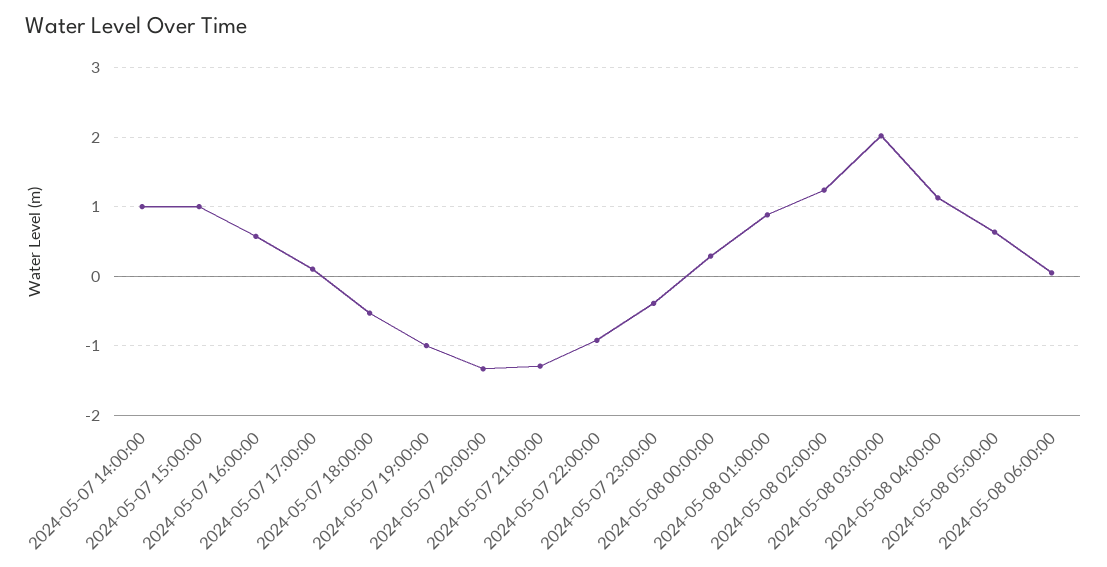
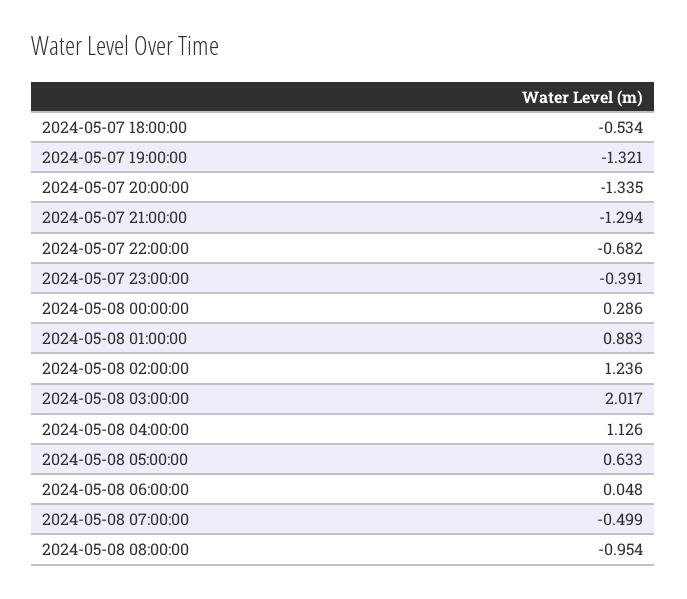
2024-05-07 14:00:00: 1 -> none
2024-05-07 15:00:00: 1 -> none
2024-05-07 16:00:00: 0.6 -> none
2024-05-07 17:00:00: 0.1 -> none
2024-05-07 19:00:00: -1 -> -1.321
2024-05-07 22:00:00: -0.9 -> -0.682
2024-05-08 07:00:00: none -> -0.499
2024-05-08 08:00:00: none -> -0.954

